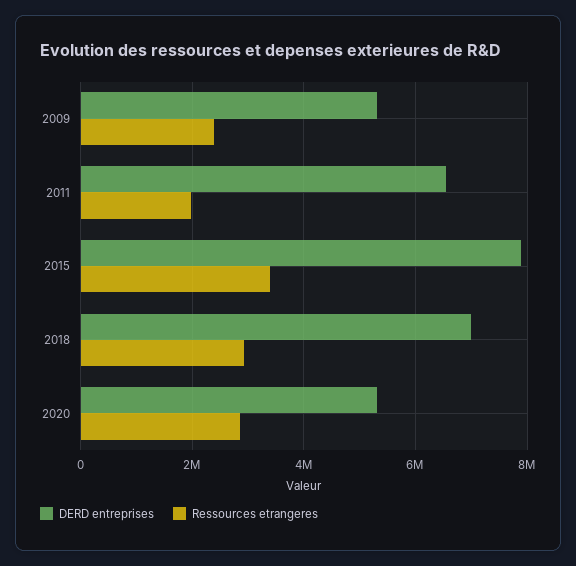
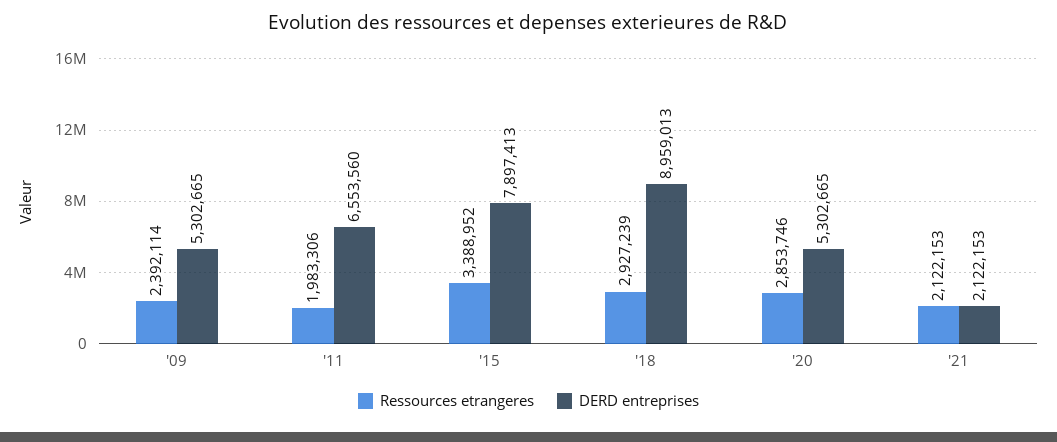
DERD entreprises, 2018: 7000000 -> 8959013
Ressources etrangeres, '21: none -> 2122153
DERD entreprises, '21: none -> 2122153

